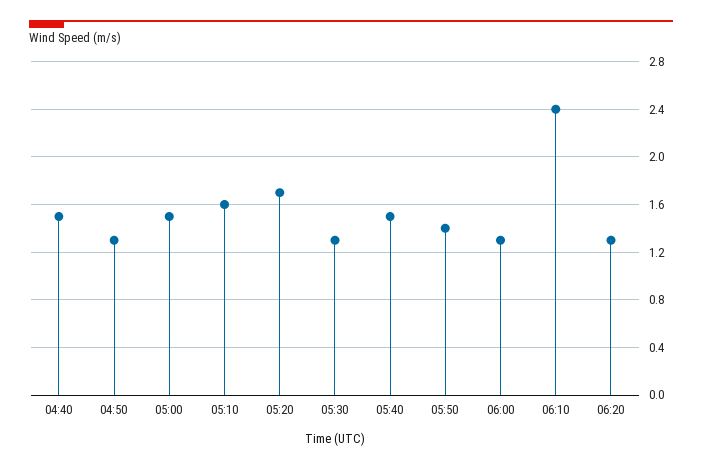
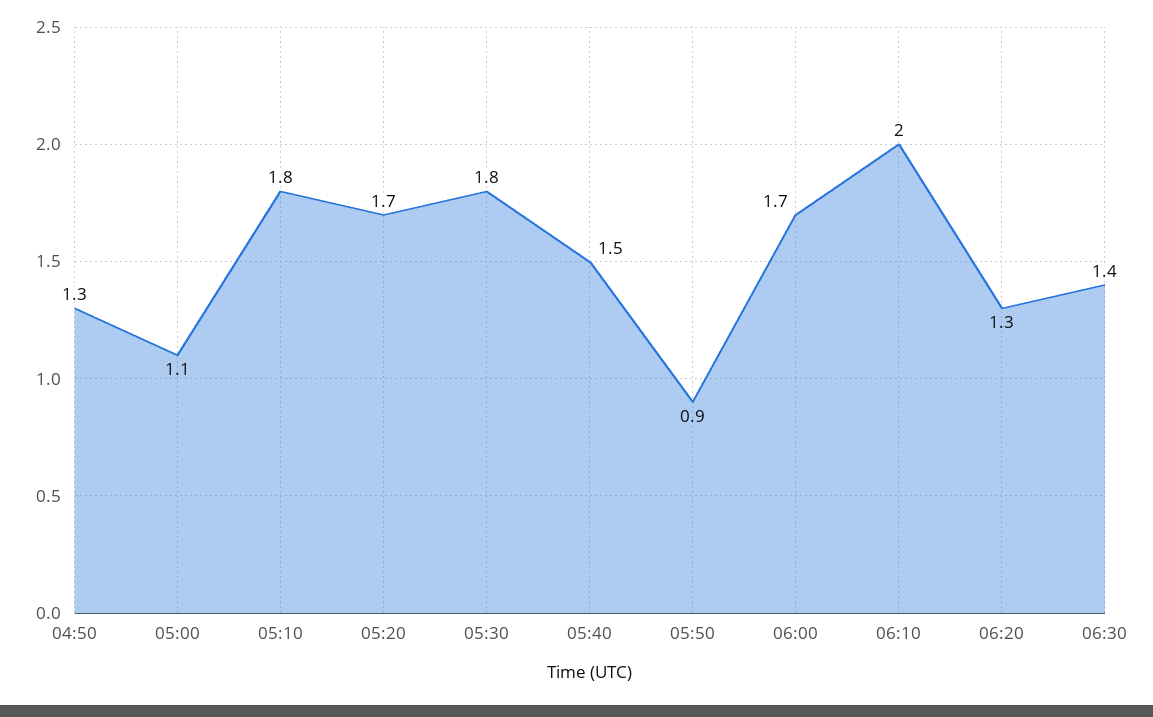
04:40: 1.5 -> none
05:00: 1.5 -> 1.1
05:10: 1.6 -> 1.8
05:30: 1.3 -> 1.8
05:50: 1.4 -> 0.9
06:00: 1.3 -> 1.7
06:10: 2.4 -> 2
06:30: none -> 1.4

